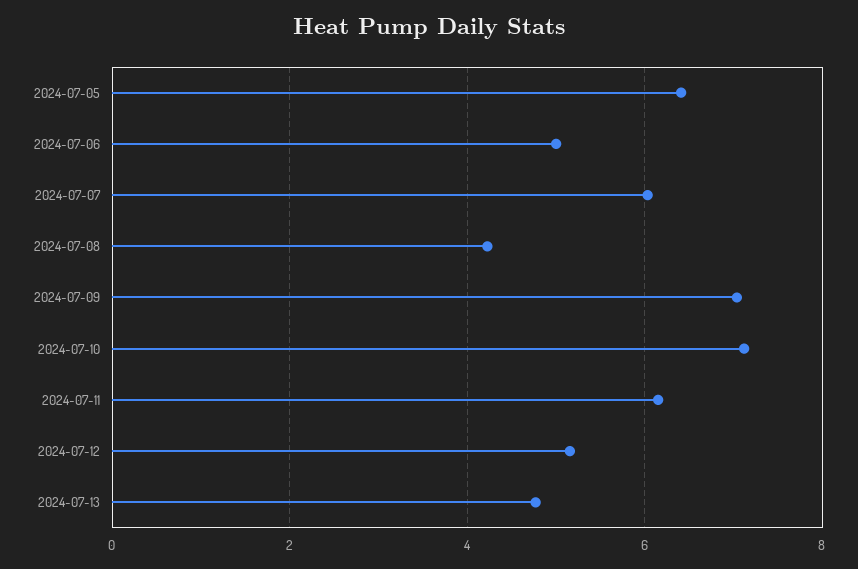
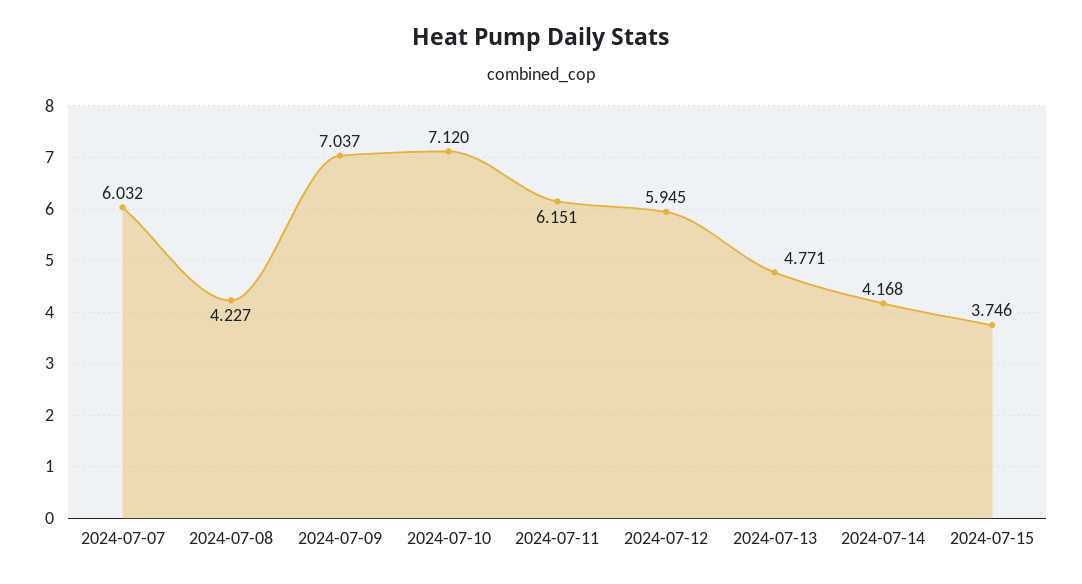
2024-07-05: 6.4 -> none
2024-07-06: 5 -> none
2024-07-12: 5.2 -> 5.945
2024-07-14: none -> 4.168
2024-07-15: none -> 3.746

